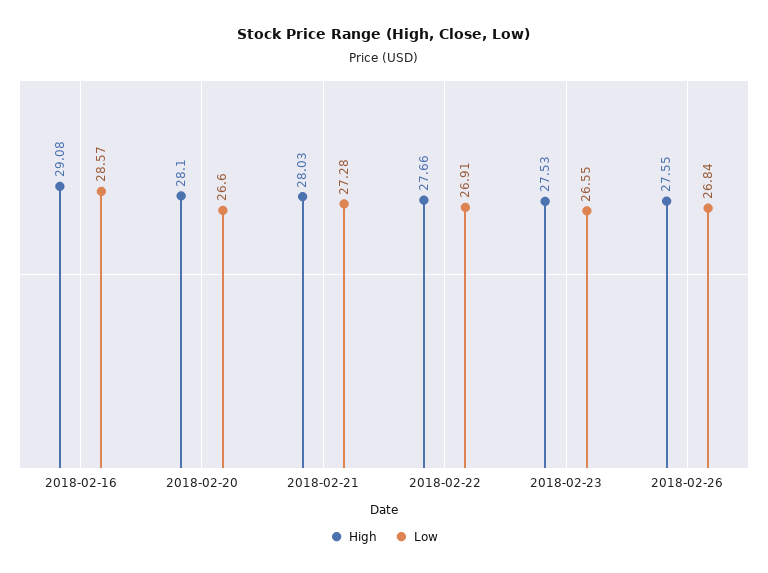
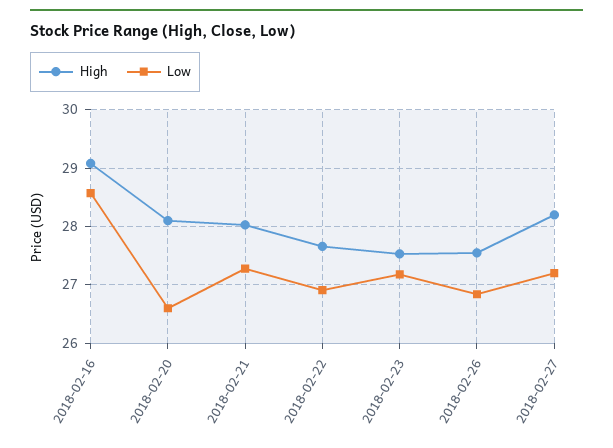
Low, 2018-02-23: 26.55 -> 27.2
High, 2018-02-27: none -> 28.2
Low, 2018-02-27: none -> 27.2

